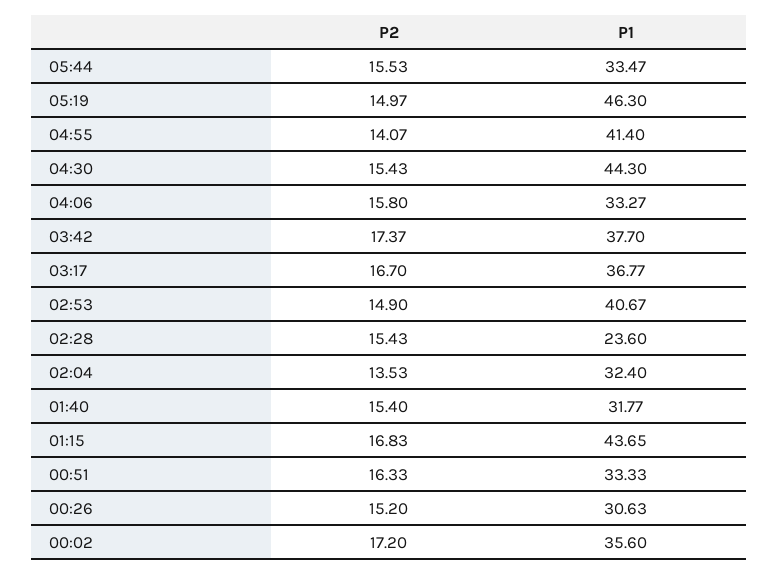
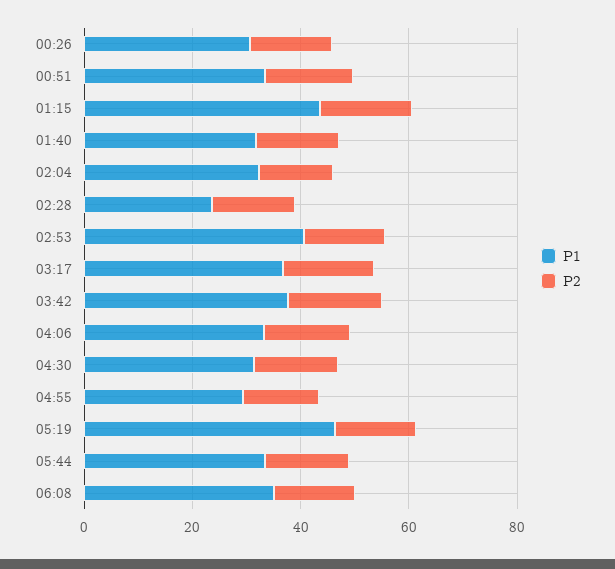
P1, 04:55: 41.4 -> 30
P1, 04:30: 44.3 -> 30
P2, 00:02: 17.2 -> none
P1, 00:02: 35.6 -> none
P1, 06:08: none -> 35
P2, 06:08: none -> 15

